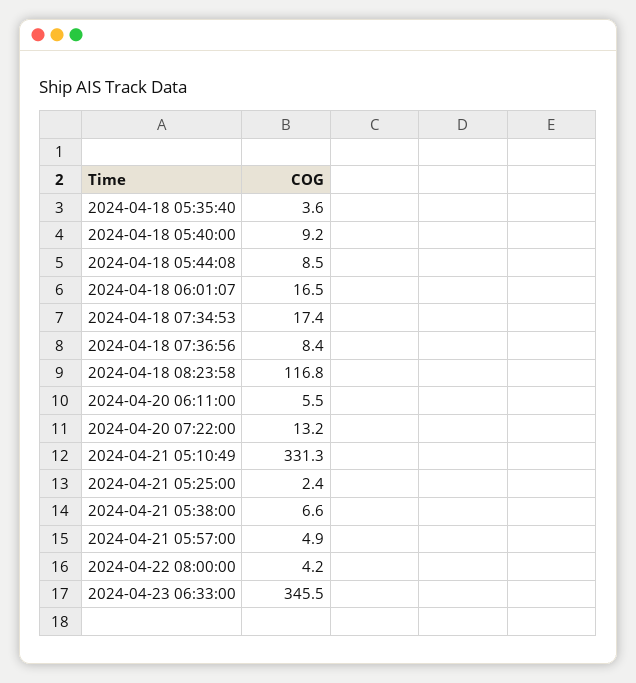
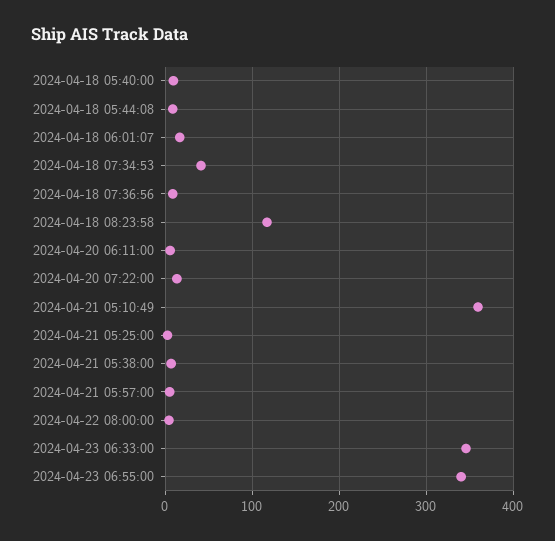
2024-04-18 05:35:40: 3.6 -> none
2024-04-18 07:34:53: 17.4 -> 40
2024-04-21 05:10:49: 331.3 -> 360
2024-04-23 06:55:00: none -> 340

